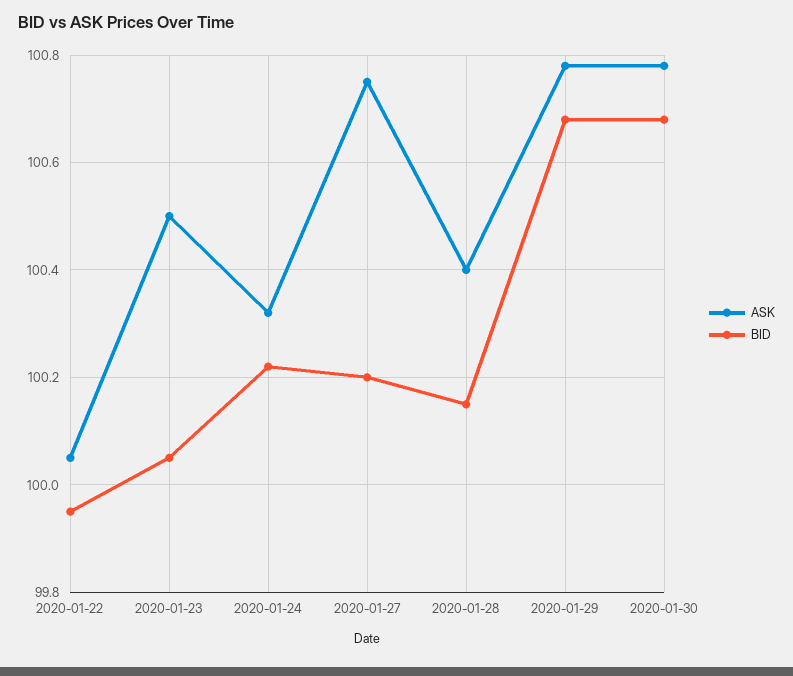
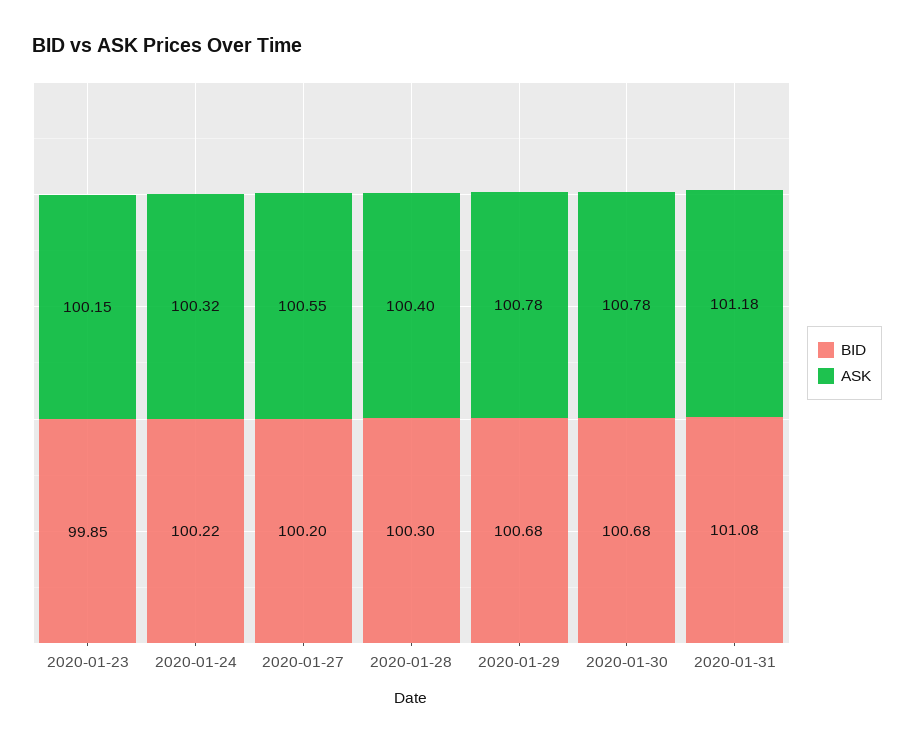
ASK, 2020-01-22: 100.05 -> none
BID, 2020-01-22: 99.95 -> none
ASK, 2020-01-23: 100.5 -> 100.15
BID, 2020-01-23: 100.05 -> 99.85
ASK, 2020-01-27: 100.75 -> 100.55
BID, 2020-01-28: 100.15 -> 100.3
BID, 2020-01-31: none -> 101.08
ASK, 2020-01-31: none -> 101.18

